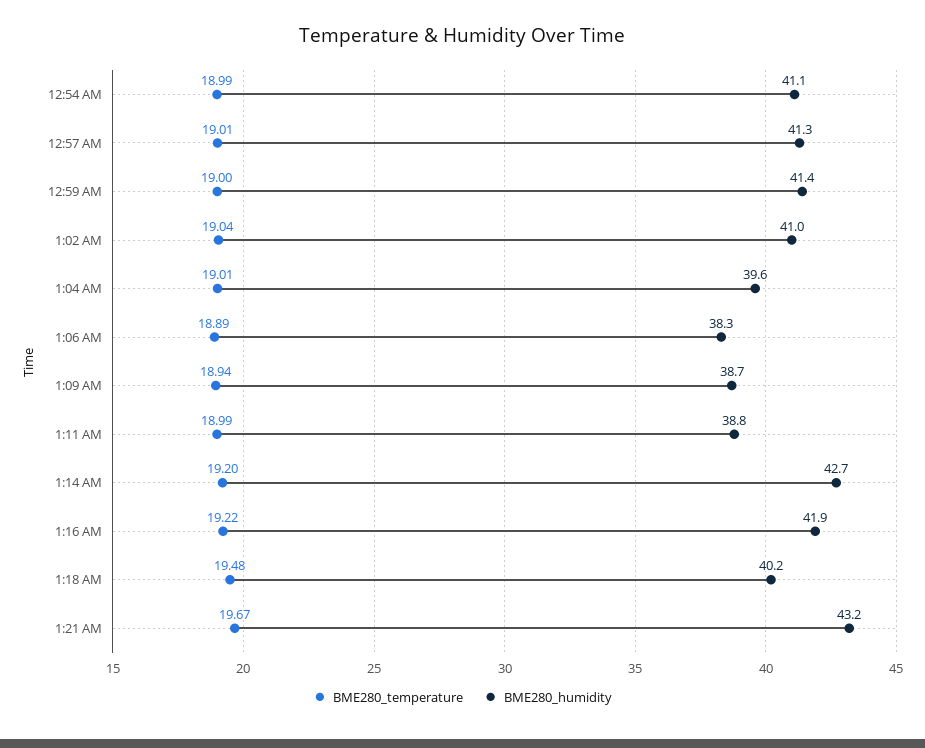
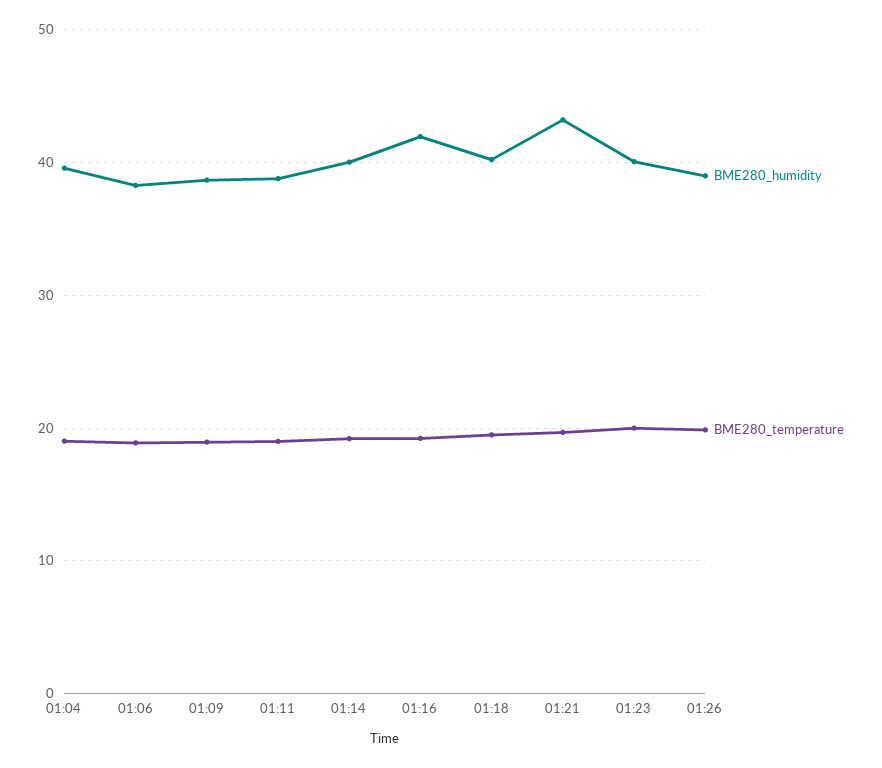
BME280_temperature, 12:54 AM: 18.99 -> none
BME280_humidity, 12:54 AM: 41.1 -> none
BME280_temperature, 12:57 AM: 19.01 -> none
BME280_humidity, 12:57 AM: 41.3 -> none
BME280_temperature, 12:59 AM: 19 -> none
BME280_humidity, 12:59 AM: 41.4 -> none
BME280_temperature, 1:02 AM: 19.04 -> none
BME280_humidity, 1:02 AM: 41 -> none
BME280_humidity, 1:14 AM: 42.7 -> 40
BME280_humidity, 01:23: none -> 40
BME280_temperature, 01:23: none -> 20
BME280_humidity, 01:26: none -> 39
BME280_temperature, 01:26: none -> 20

